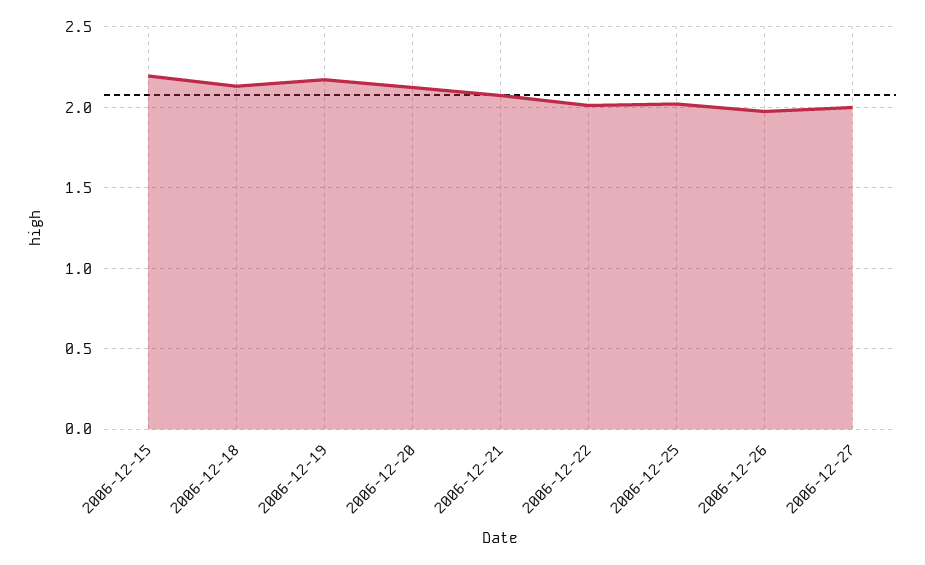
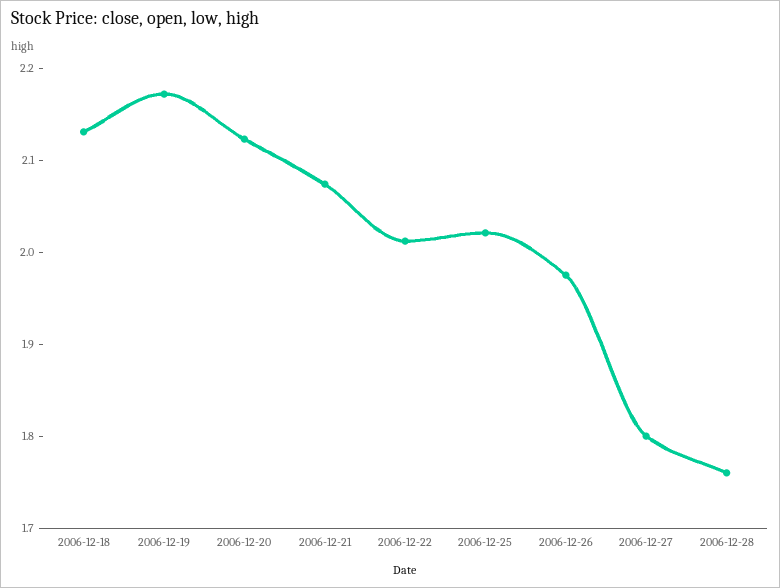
2006-12-15: 2.2 -> none
2006-12-27: 2 -> 1.8
2006-12-28: none -> 1.76

